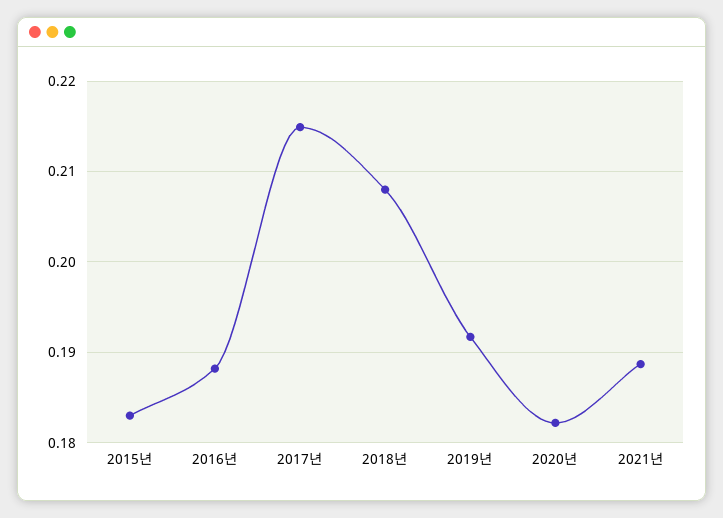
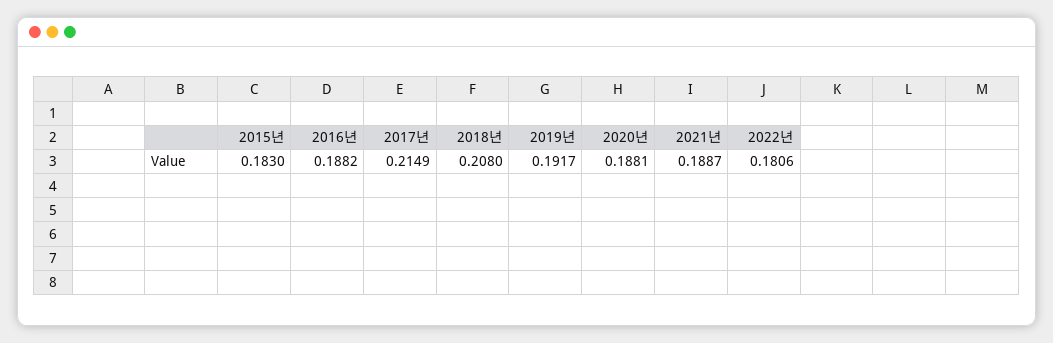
2020년: 0.182 -> 0.1881
2022년: none -> 0.1806

